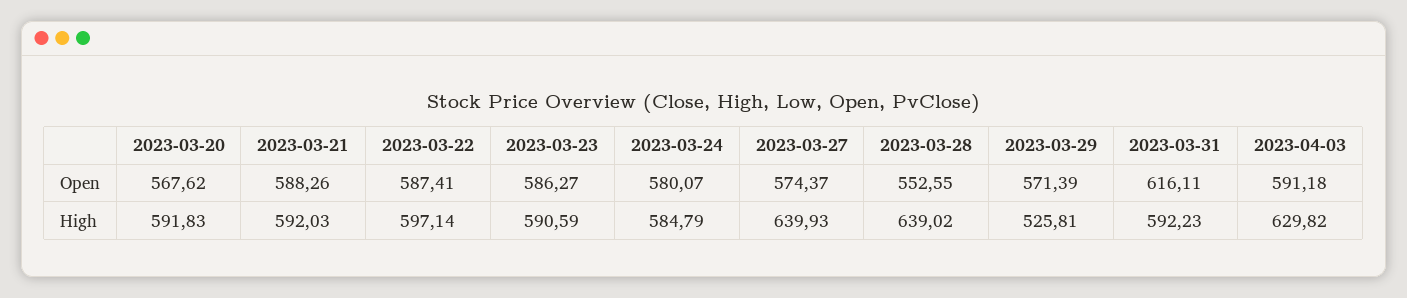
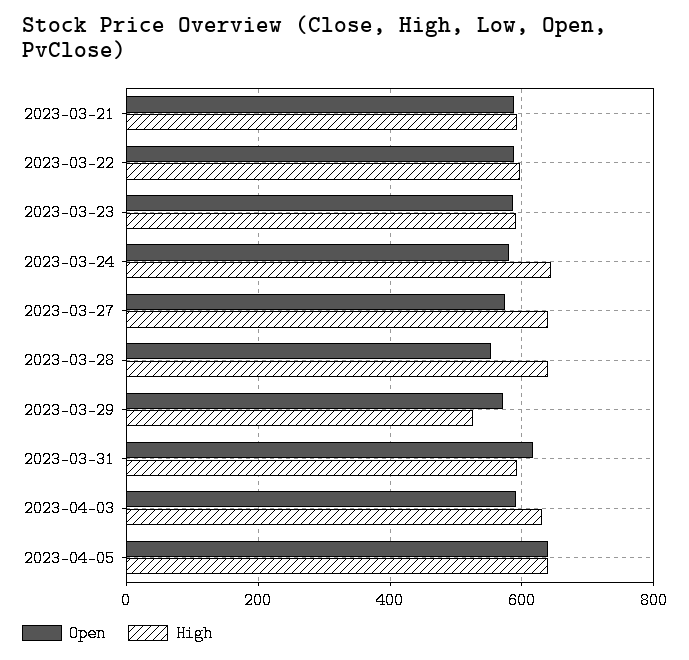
Open, 2023-03-20: 567.62 -> none
High, 2023-03-20: 591.83 -> none
High, 2023-03-24: 584.79 -> 640
Open, 2023-04-05: none -> 640
High, 2023-04-05: none -> 640

